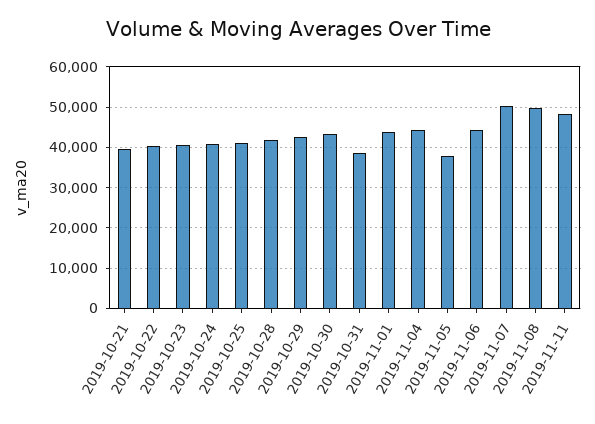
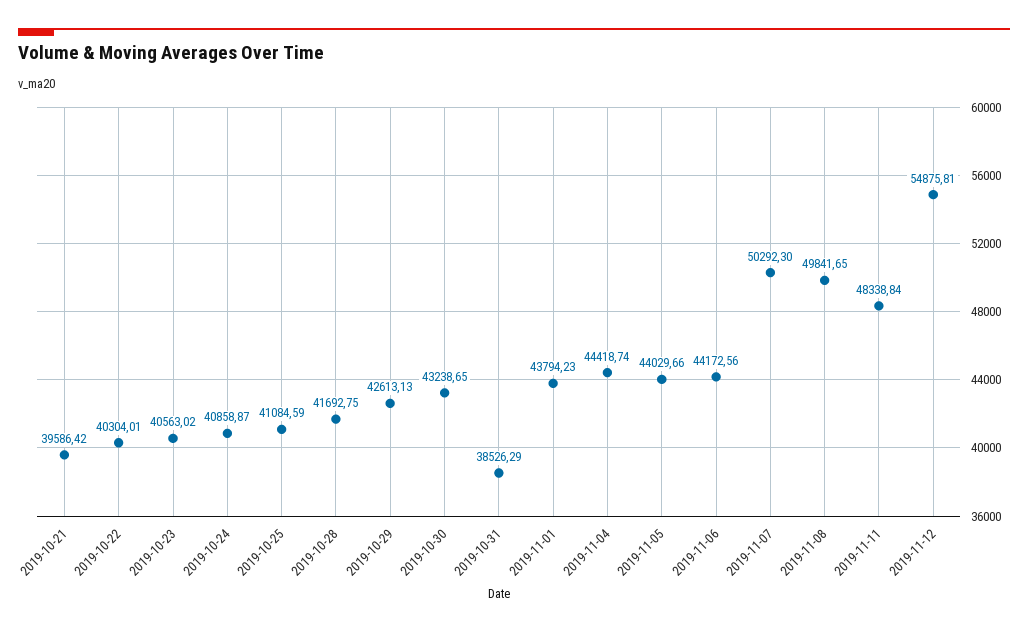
2019-11-05: 38000 -> 44029.66
2019-11-12: none -> 54875.81

